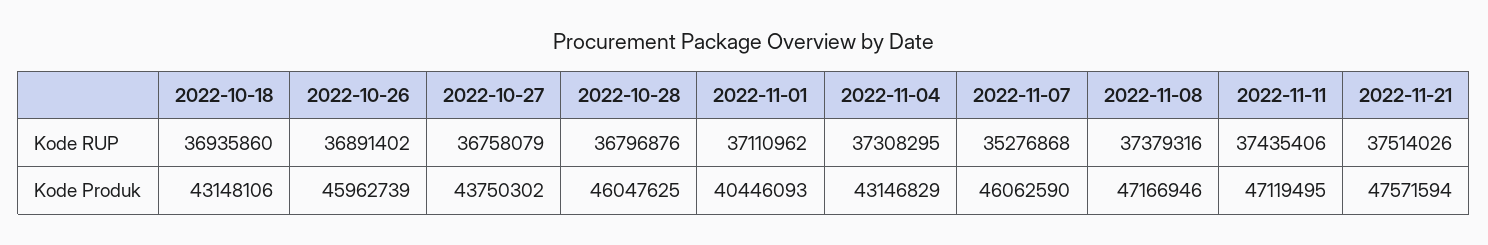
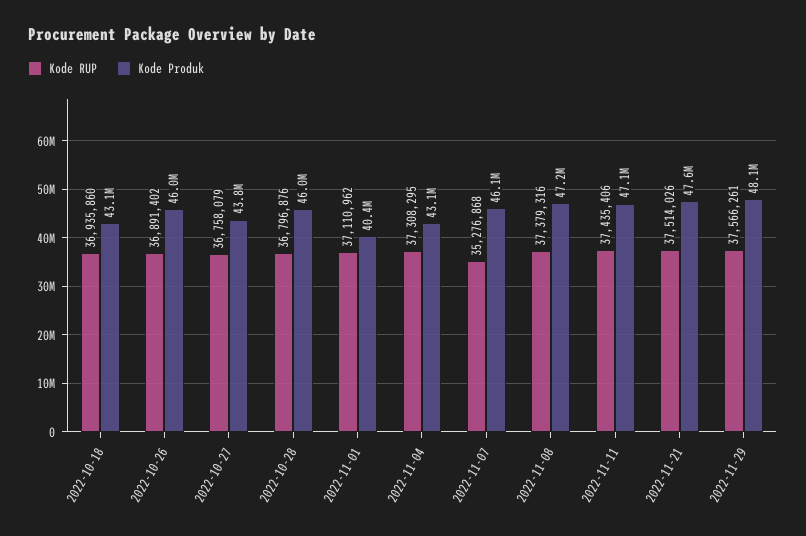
Kode RUP, 2022-11-29: none -> 37566261
Kode Produk, 2022-11-29: none -> 48100000

